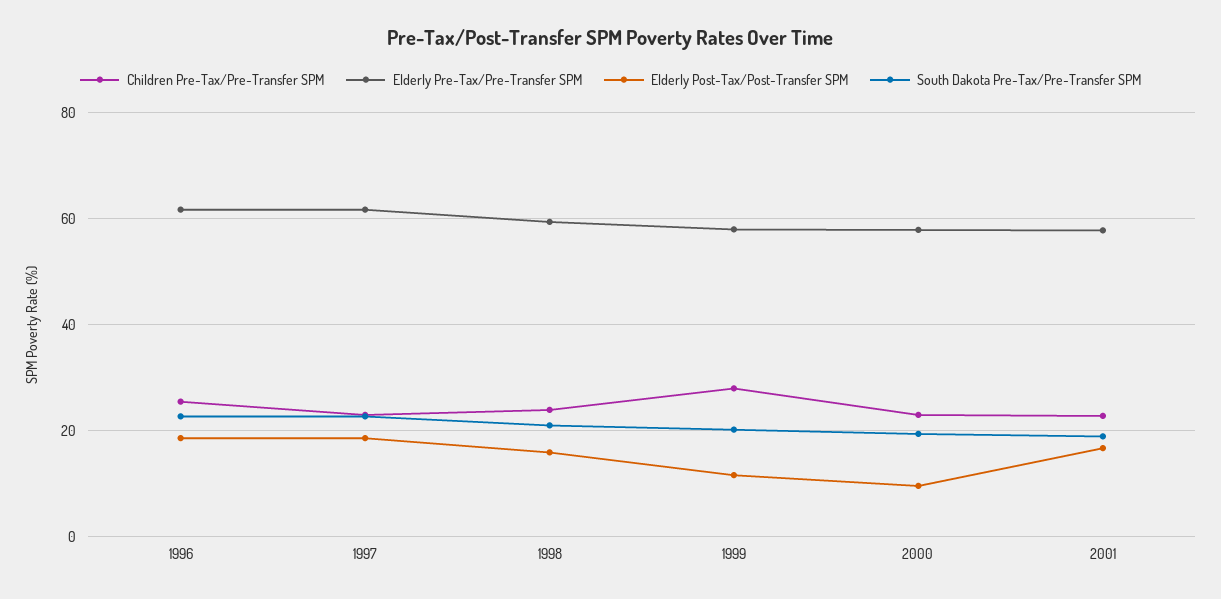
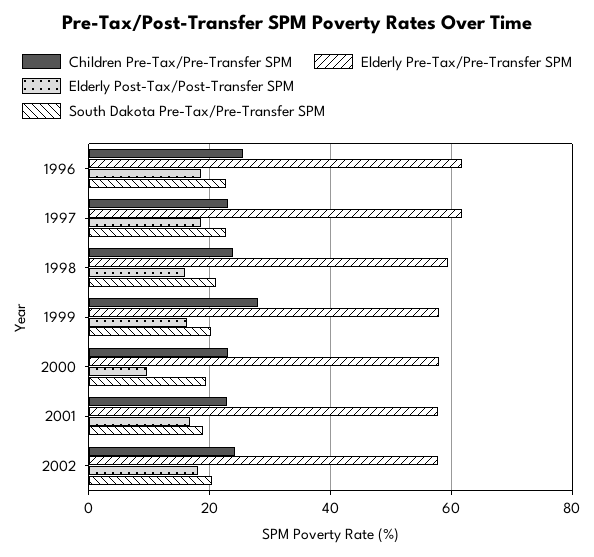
Elderly Post-Tax/Post-Transfer SPM, 1999: 12 -> 16
Children Pre-Tax/Pre-Transfer SPM, 2002: none -> 24
Elderly Pre-Tax/Pre-Transfer SPM, 2002: none -> 58
Elderly Post-Tax/Post-Transfer SPM, 2002: none -> 18
South Dakota Pre-Tax/Pre-Transfer SPM, 2002: none -> 20

